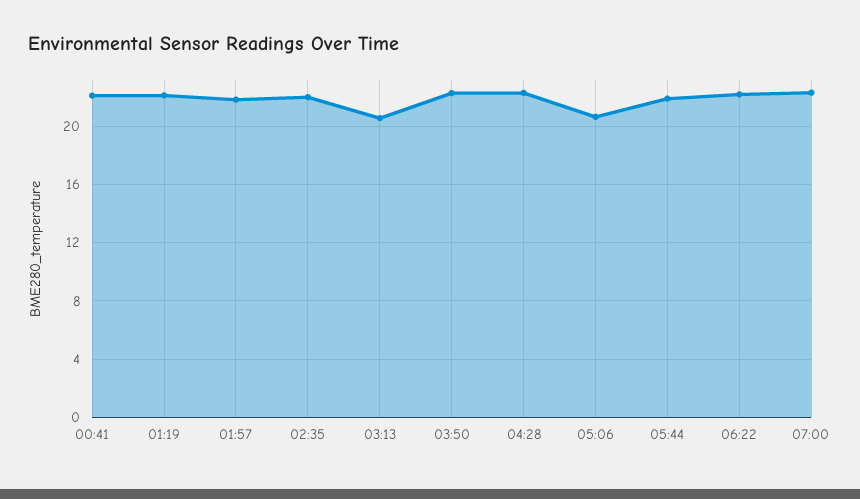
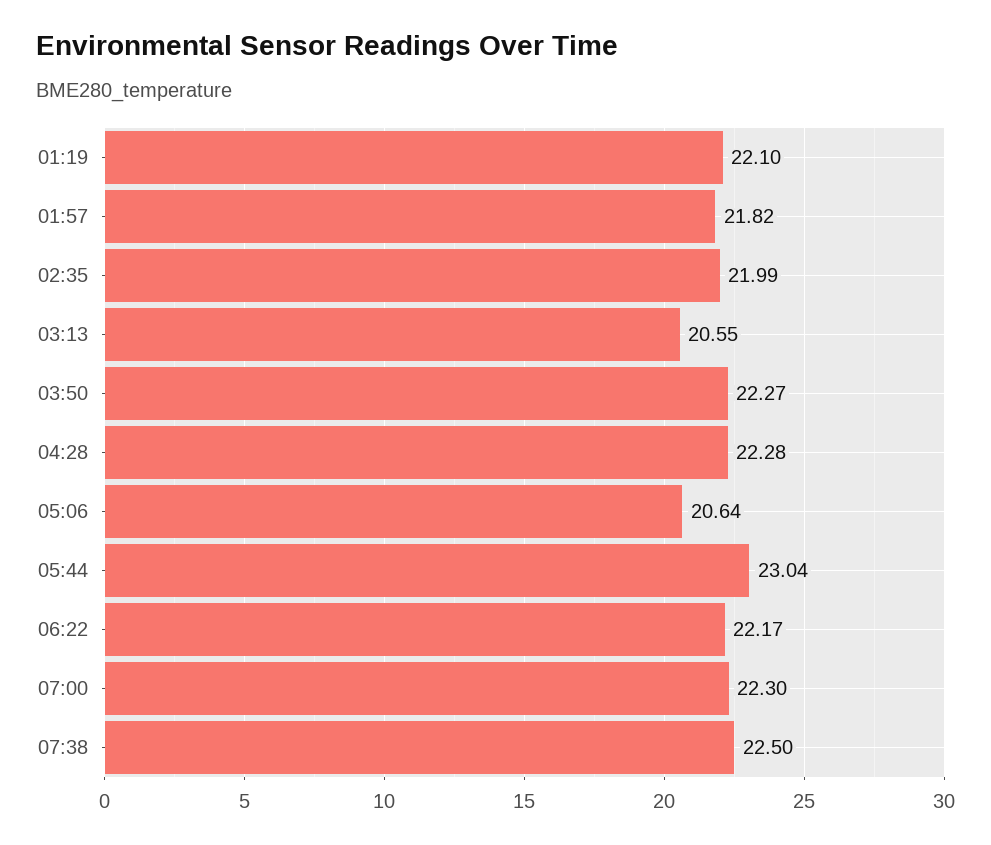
00:41: 22 -> none
05:44: 22 -> 23.04
07:38: none -> 22.5

